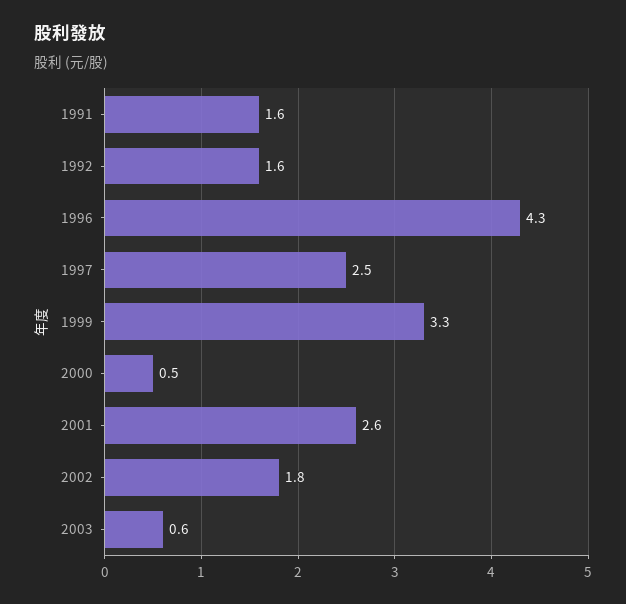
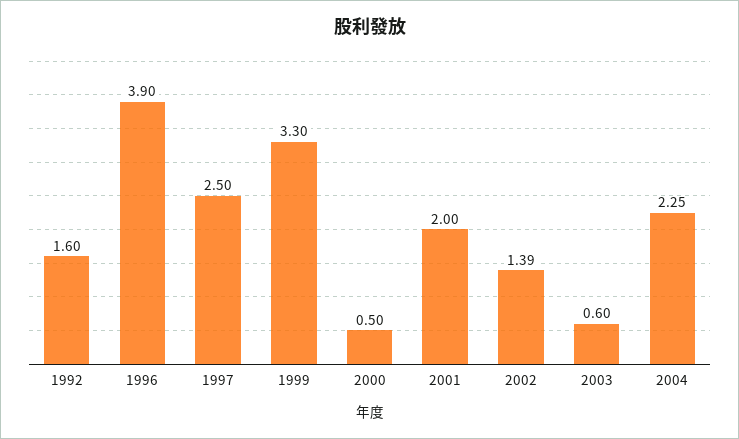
1991: 1.6 -> none
1996: 4.3 -> 3.9
2001: 2.6 -> 2
2002: 1.8 -> 1.39
2004: none -> 2.25

